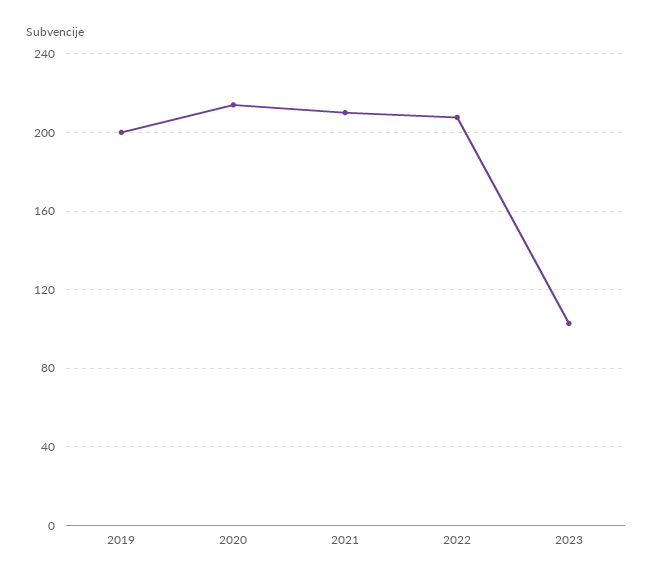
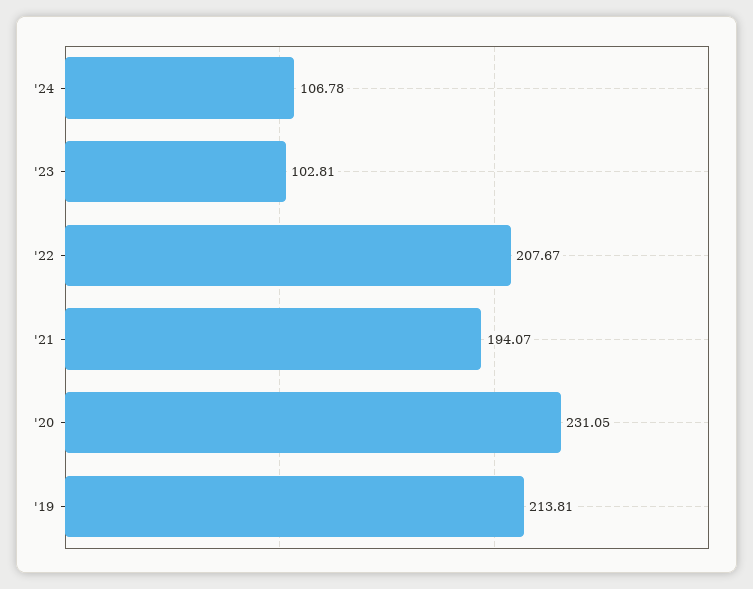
2019: 200 -> 213.81
2020: 215 -> 231.05
2021: 210 -> 194.07
'24: none -> 106.78

